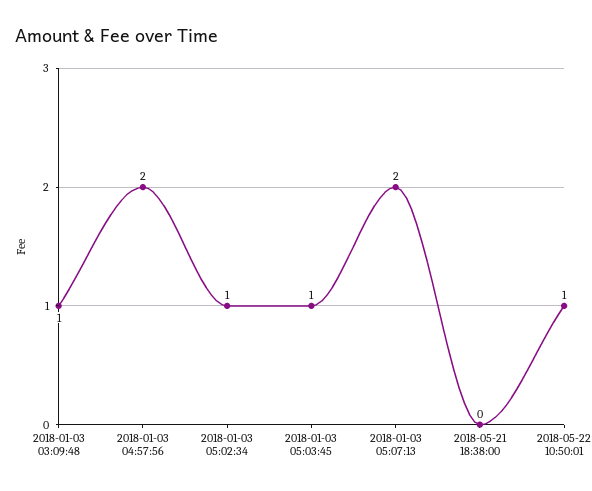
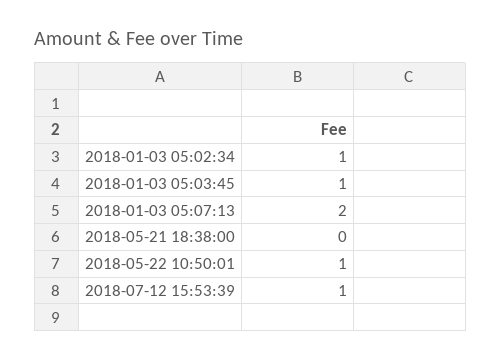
2018-01-03 03:09:48: 1 -> none
2018-01-03 04:57:56: 2 -> none
2018-07-12 15:53:39: none -> 1

